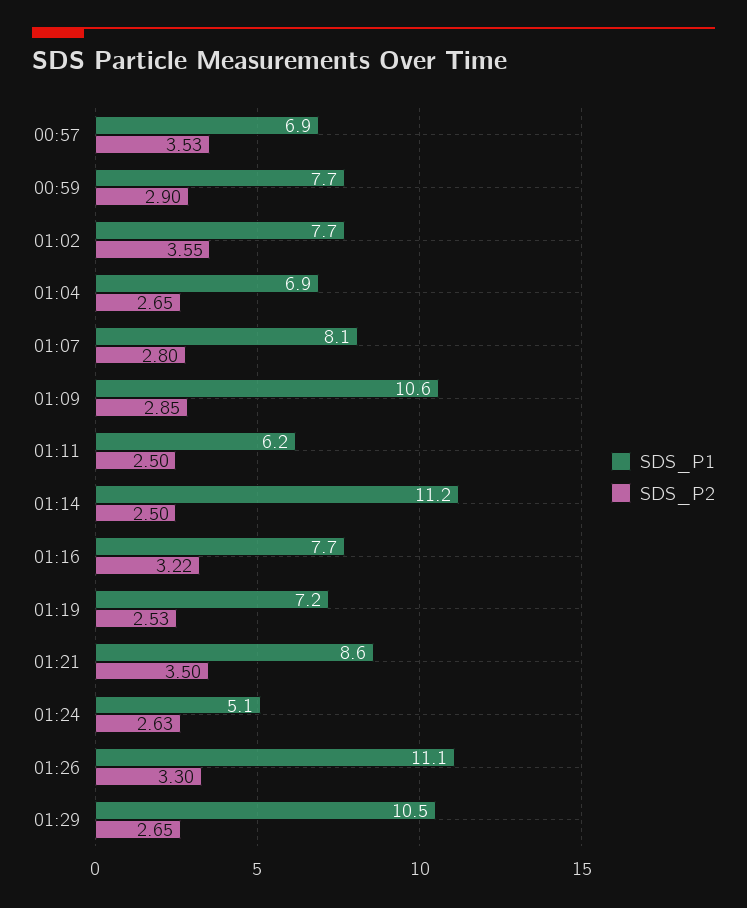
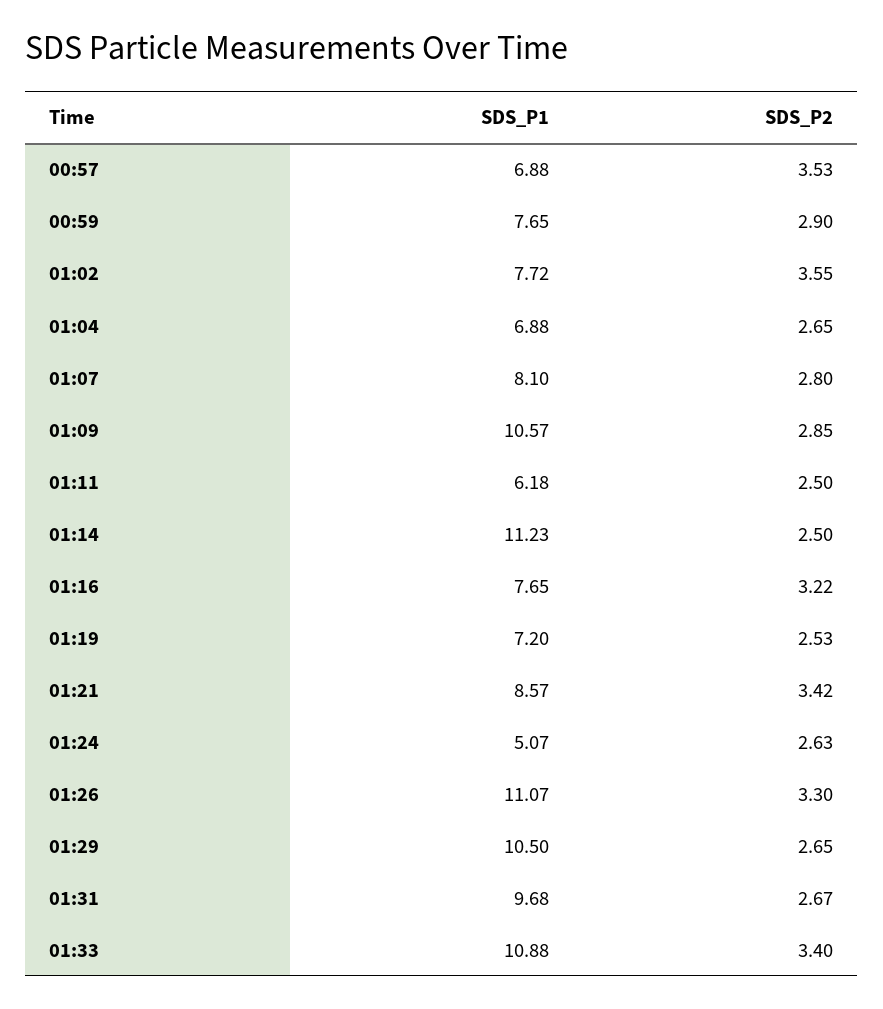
SDS_P2, 01:21: 3.5 -> 3.42
SDS_P1, 01:31: none -> 9.68
SDS_P2, 01:31: none -> 2.67
SDS_P1, 01:33: none -> 10.88
SDS_P2, 01:33: none -> 3.4

